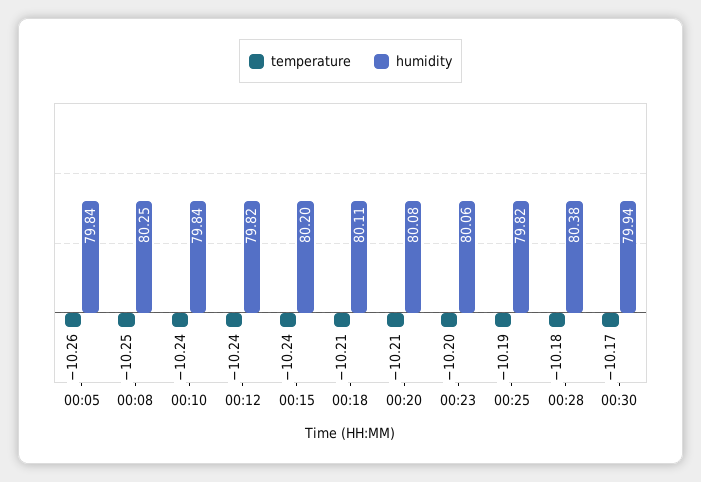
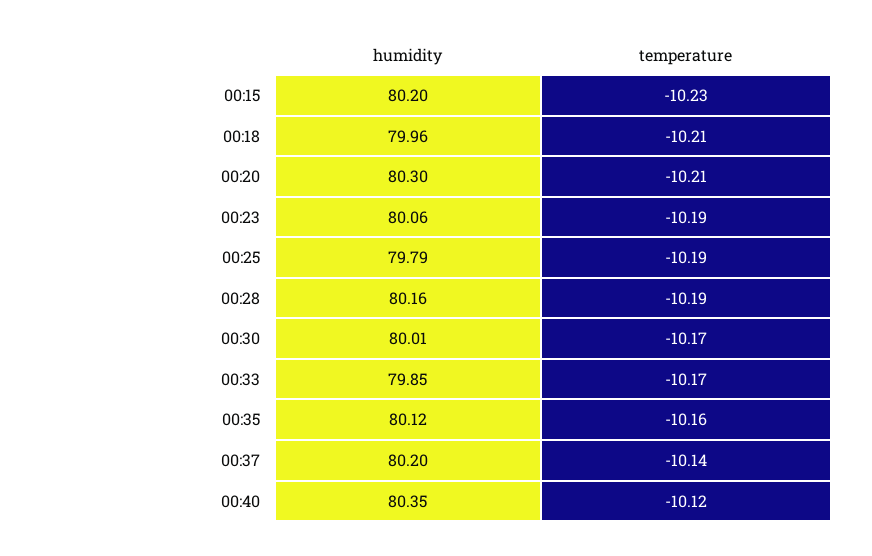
temperature, 00:05: -10.26 -> none
humidity, 00:05: 79.84 -> none
temperature, 00:08: -10.25 -> none
humidity, 00:08: 80.25 -> none
temperature, 00:10: -10.24 -> none
humidity, 00:10: 79.84 -> none
temperature, 00:12: -10.24 -> none
humidity, 00:12: 79.82 -> none
temperature, 00:15: -10.24 -> -10.23
humidity, 00:18: 80.11 -> 79.96
humidity, 00:20: 80.08 -> 80.3
temperature, 00:23: -10.2 -> -10.19
humidity, 00:25: 79.82 -> 79.79
temperature, 00:28: -10.18 -> -10.19
humidity, 00:28: 80.38 -> 80.16
humidity, 00:30: 79.94 -> 80.01
humidity, 00:33: none -> 79.85
temperature, 00:33: none -> -10.17
humidity, 00:35: none -> 80.12
temperature, 00:35: none -> -10.16
humidity, 00:37: none -> 80.2
temperature, 00:37: none -> -10.14
humidity, 00:40: none -> 80.35
temperature, 00:40: none -> -10.12

